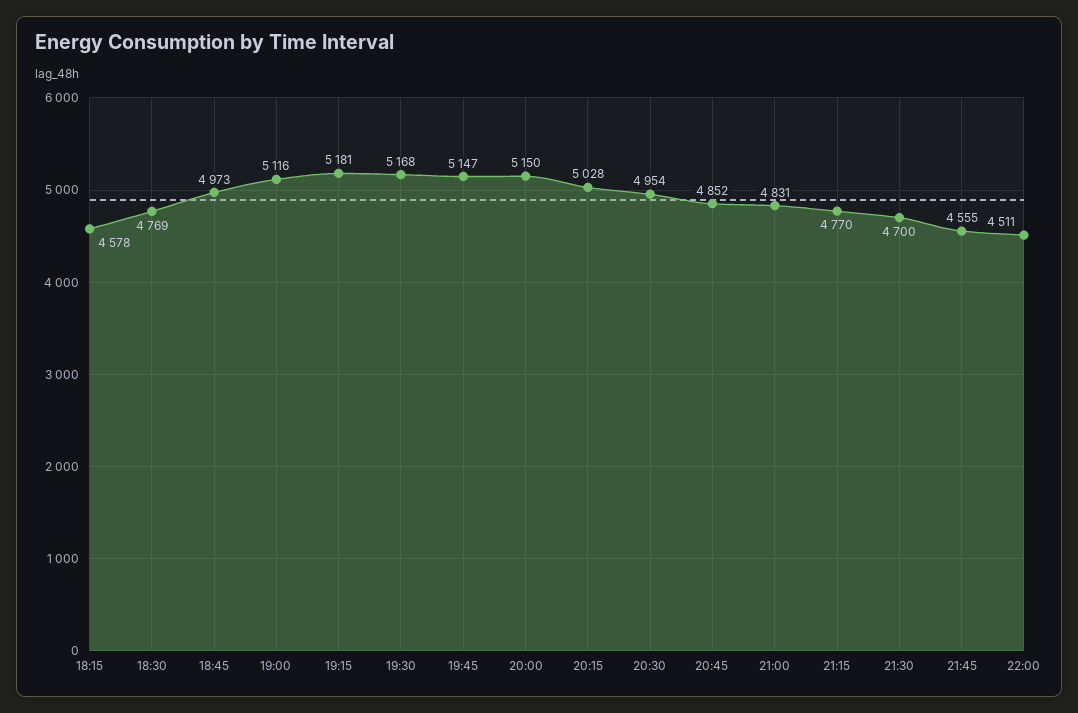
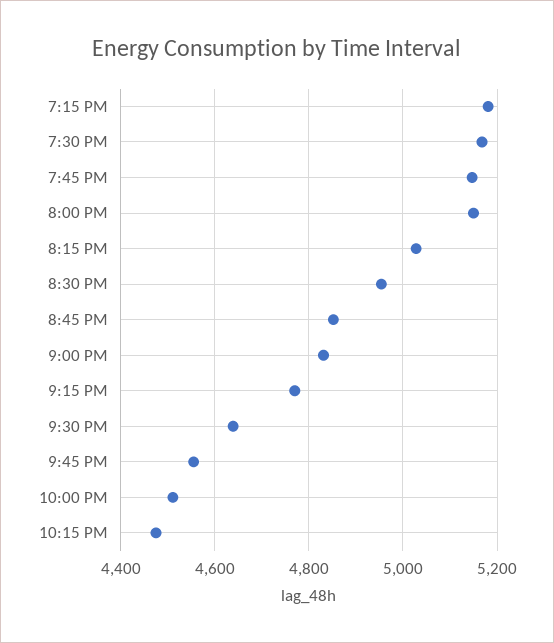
18:15: 4578 -> none
18:30: 4769 -> none
18:45: 4973 -> none
19:00: 5116 -> none
21:30: 4700 -> 4640
10:15 PM: none -> 4480

